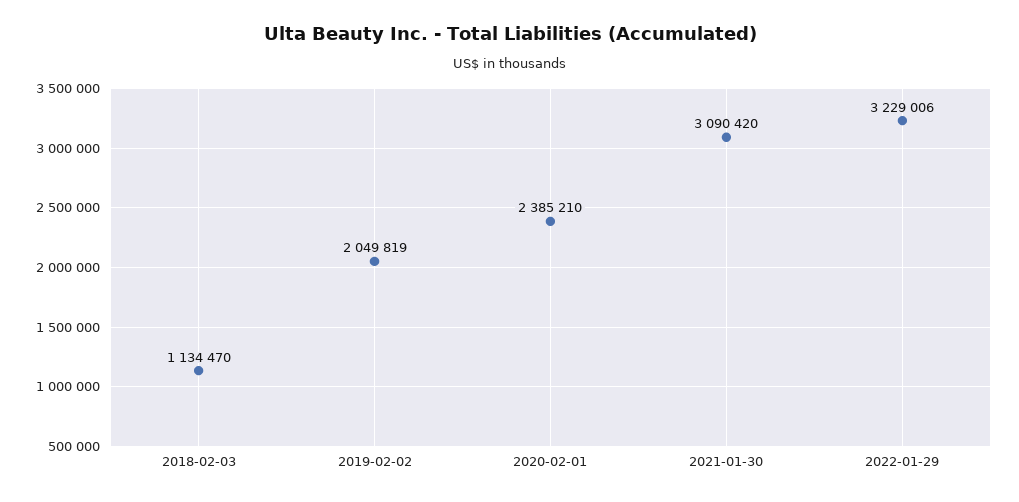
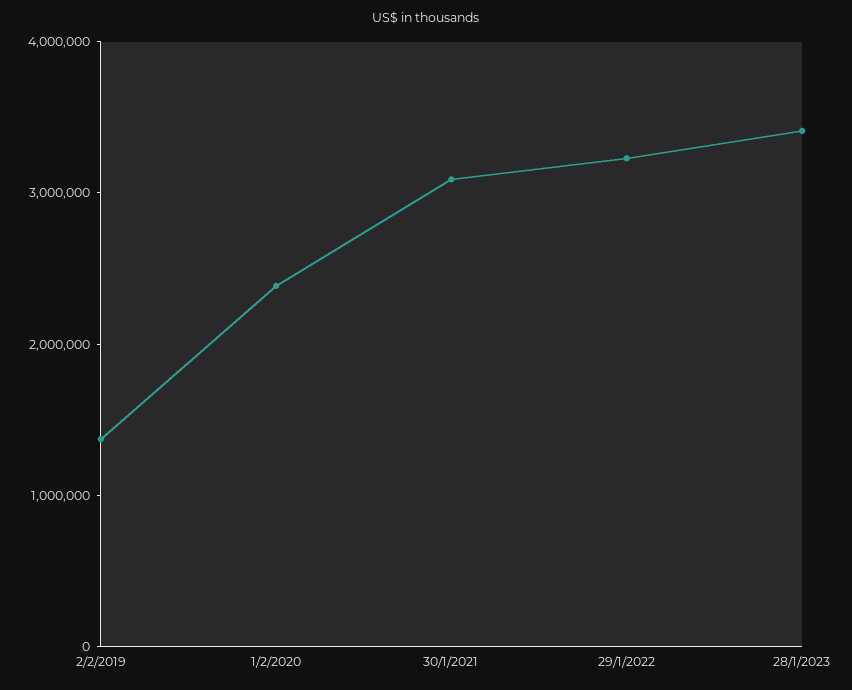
2018-02-03: 1134470 -> none
2019-02-02: 2049819 -> 1400000
28/1/2023: none -> 3400000

